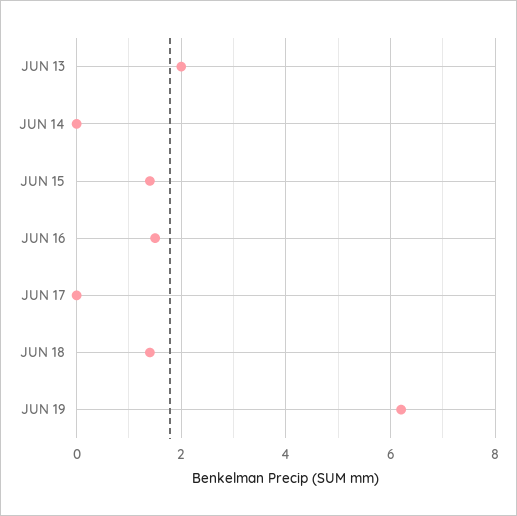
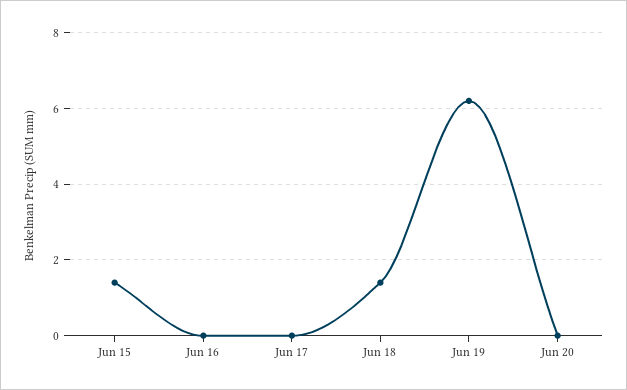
JUN 13: 2 -> none
JUN 14: 0 -> none
JUN 16: 1.5 -> 0
Jun 20: none -> 0

